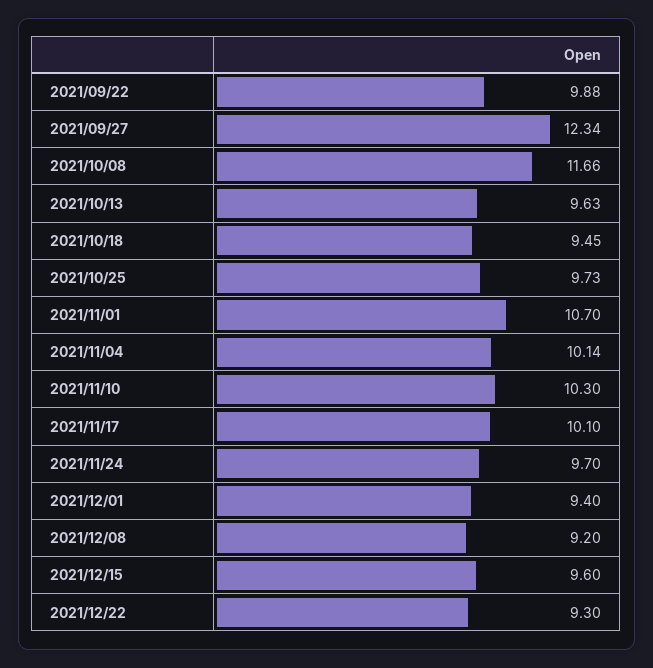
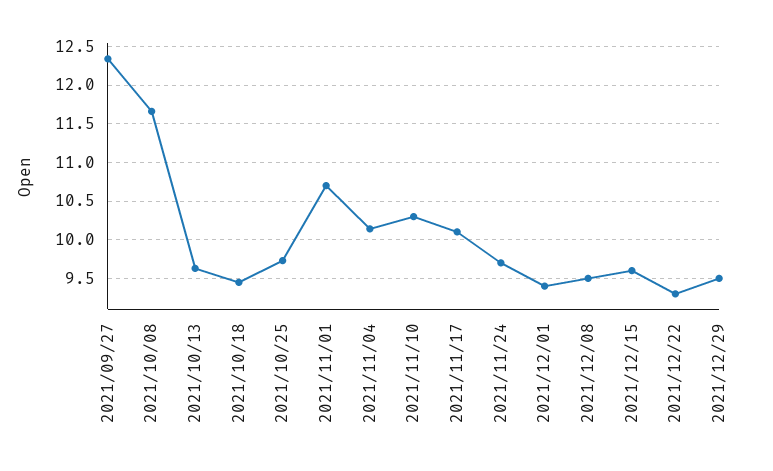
2021/09/22: 9.88 -> none
2021/12/08: 9.2 -> 9.5
2021/12/29: none -> 9.5

